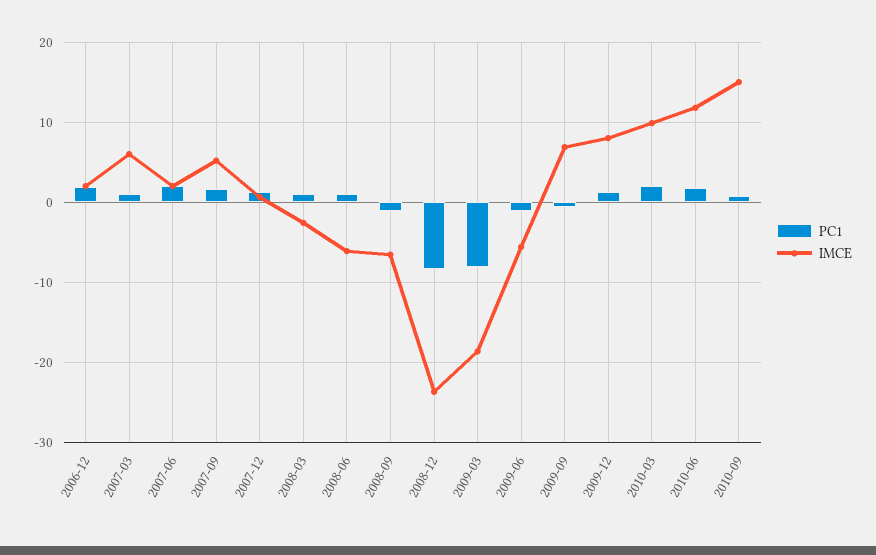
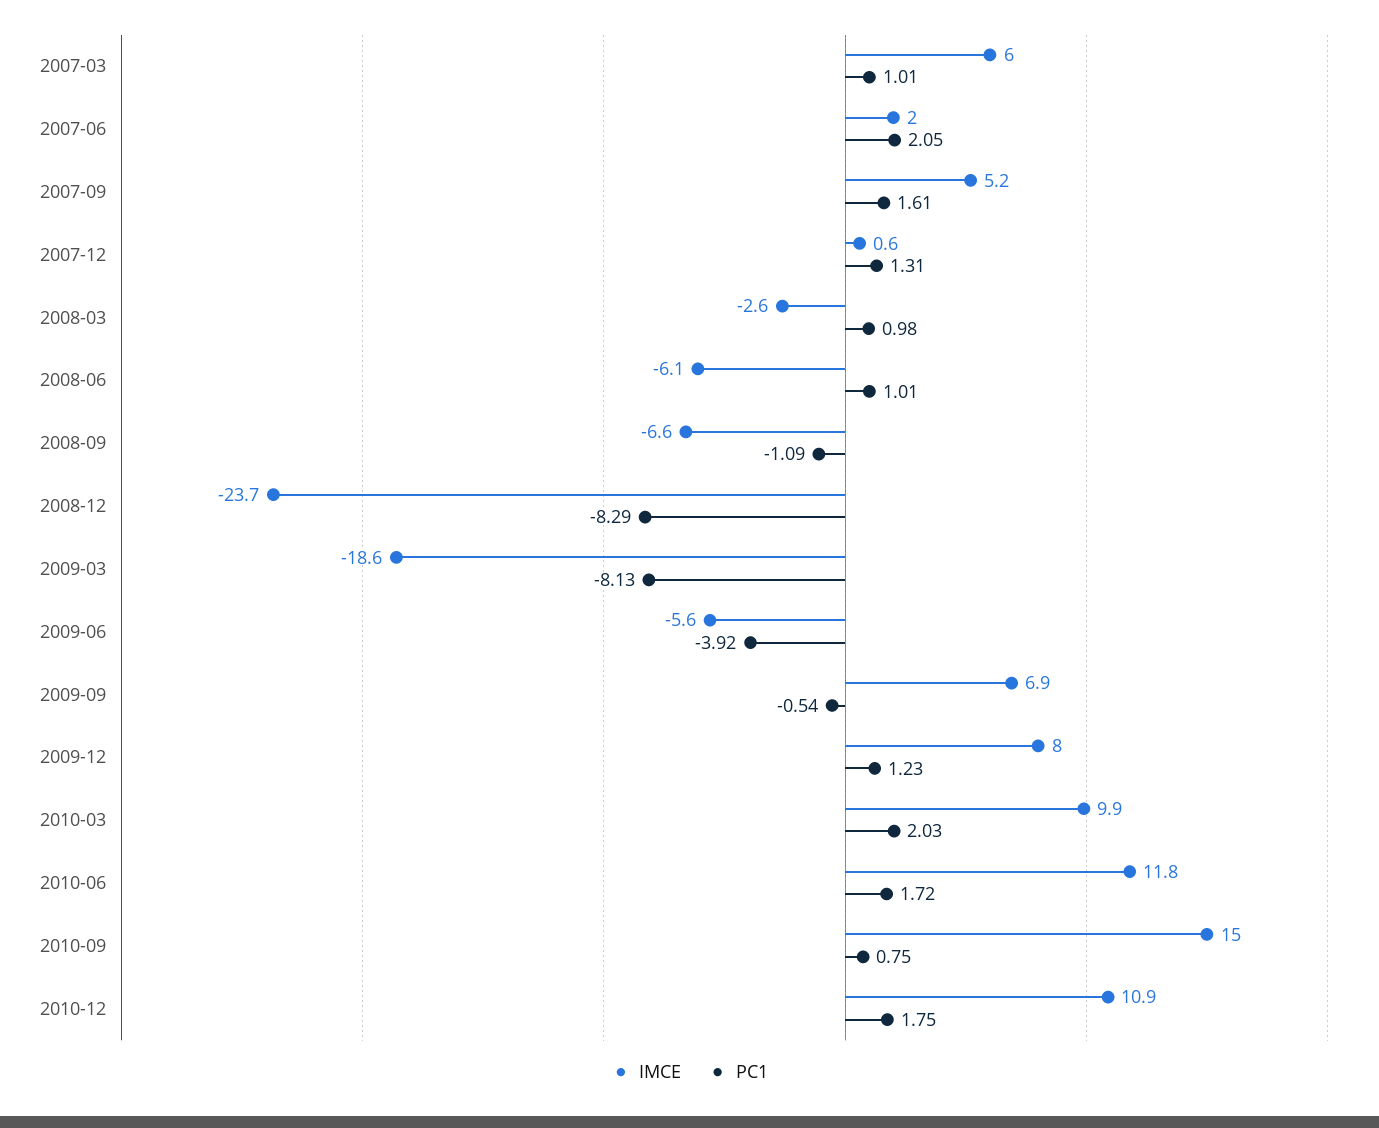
PC1, 2006-12: 2 -> none
IMCE, 2006-12: 2 -> none
PC1, 2009-06: -1 -> -3.92
IMCE, 2010-12: none -> 10.9
PC1, 2010-12: none -> 1.75

